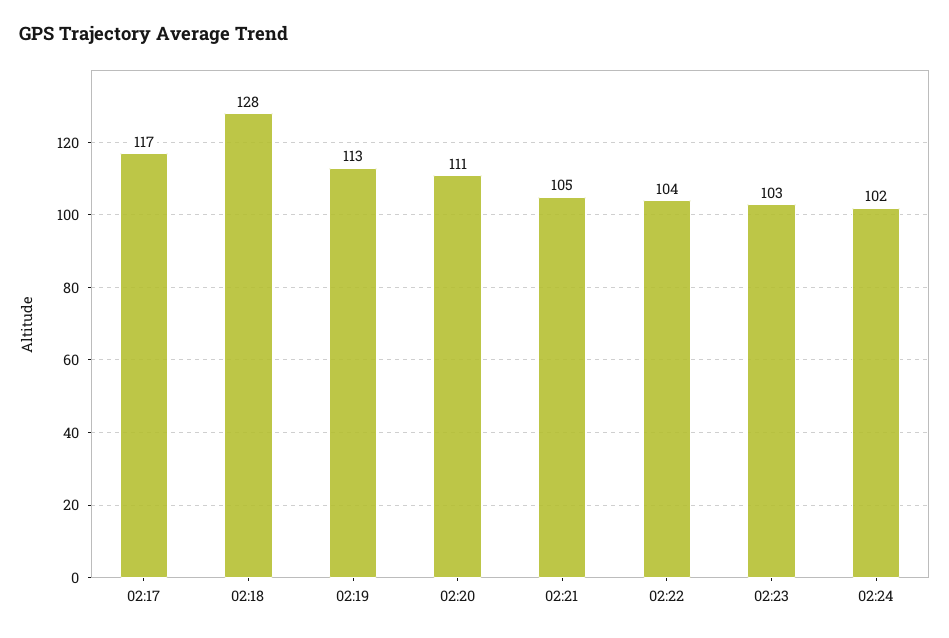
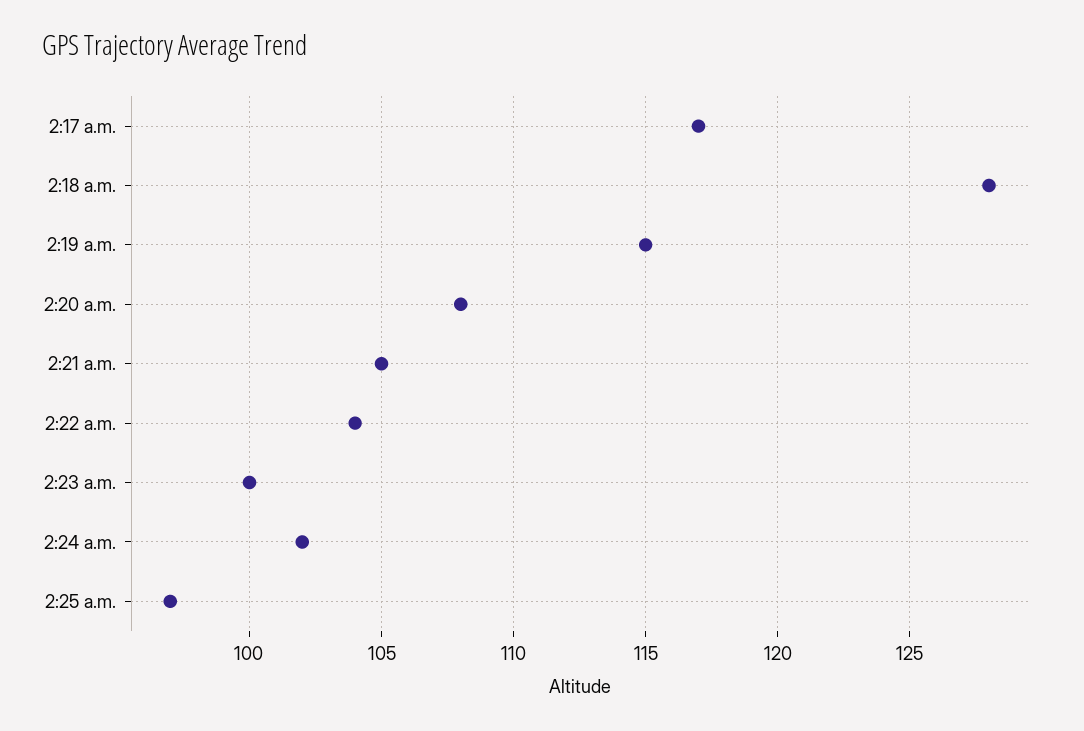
02:19: 113 -> 115
02:20: 111 -> 108
02:23: 103 -> 100
2:25 a.m.: none -> 97

